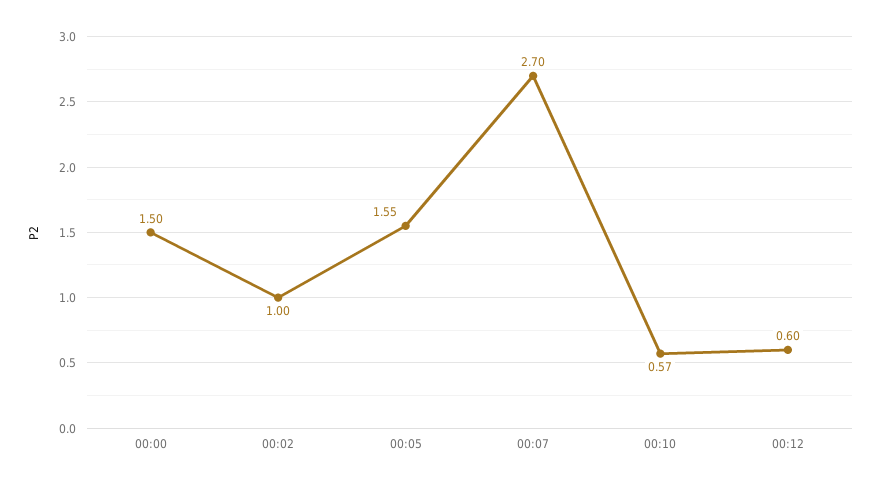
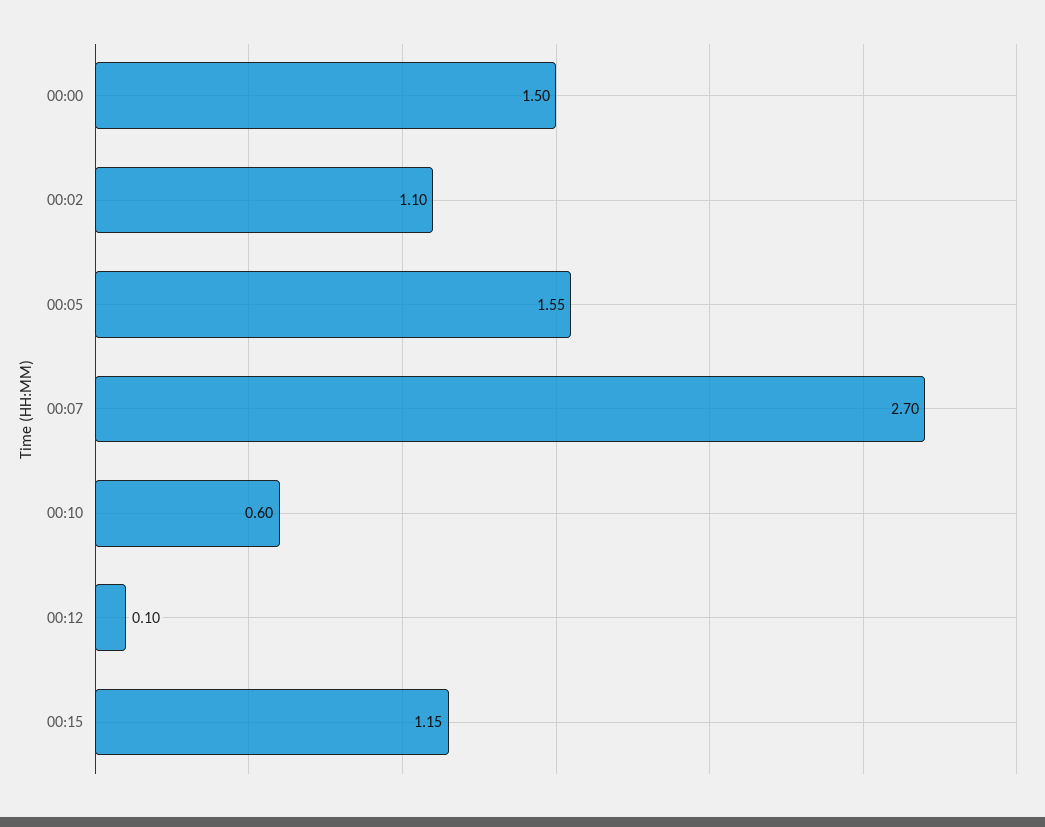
00:02: 1 -> 1.1
00:10: 0.57 -> 0.6
00:12: 0.6 -> 0.1
00:15: none -> 1.15

